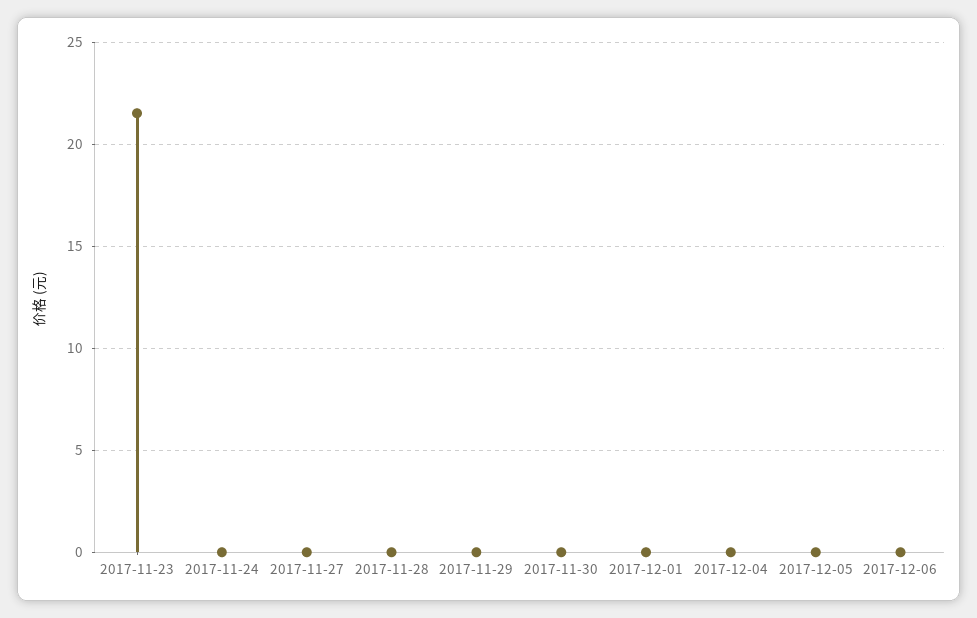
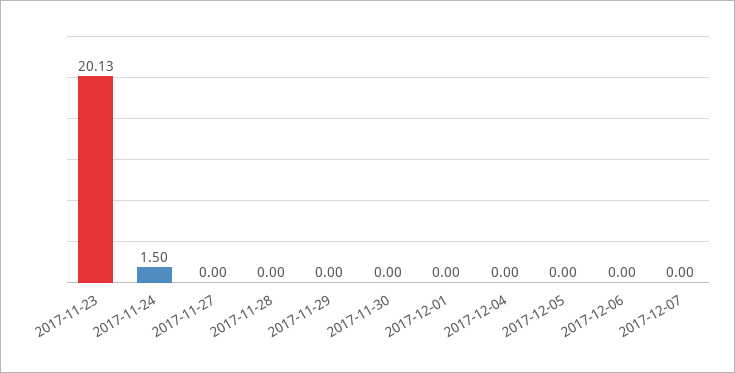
2017-11-23: 21.5 -> 20.13
2017-11-24: 0 -> 1.5
2017-12-07: none -> 0

